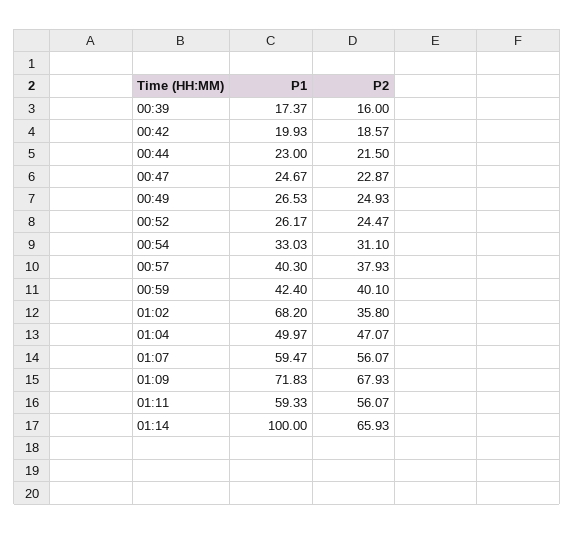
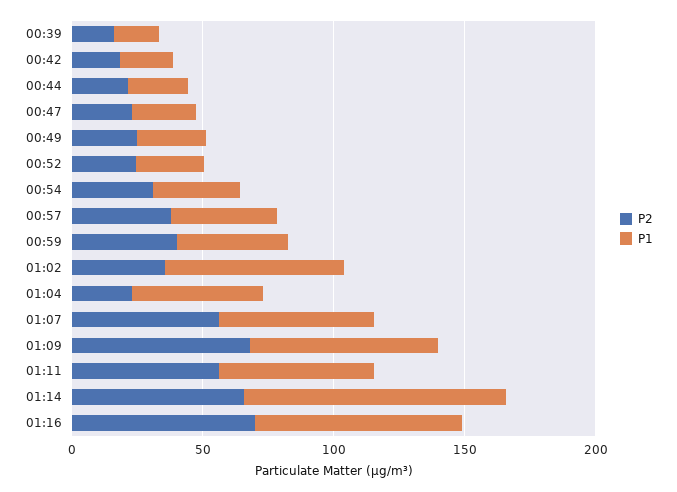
P2, 01:04: 47.07 -> 20
P2, 01:16: none -> 70
P1, 01:16: none -> 80

